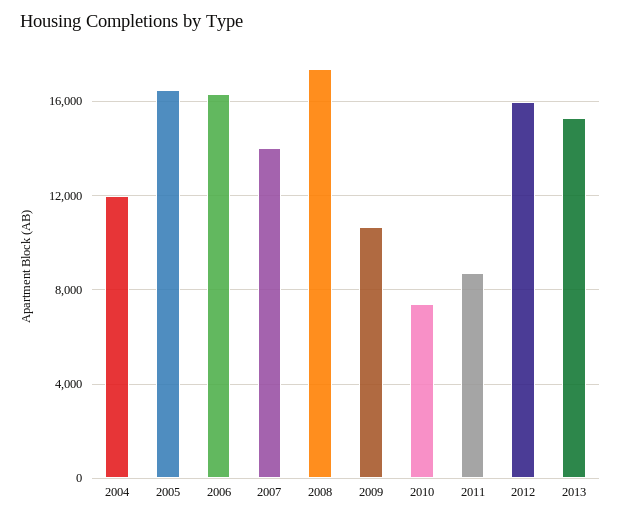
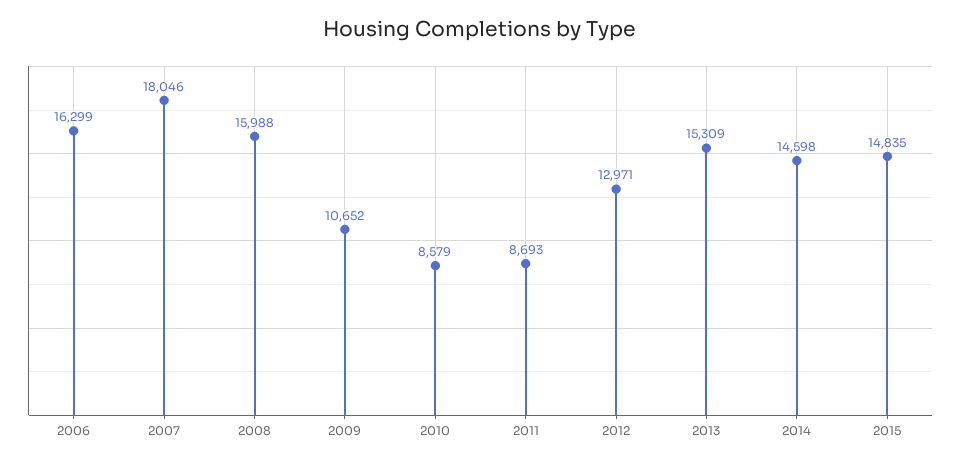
2004: 12000 -> none
2005: 16500 -> none
2007: 14000 -> 18046
2008: 17500 -> 15988
2010: 7500 -> 8579
2012: 16000 -> 12971
2014: none -> 14598
2015: none -> 14835

